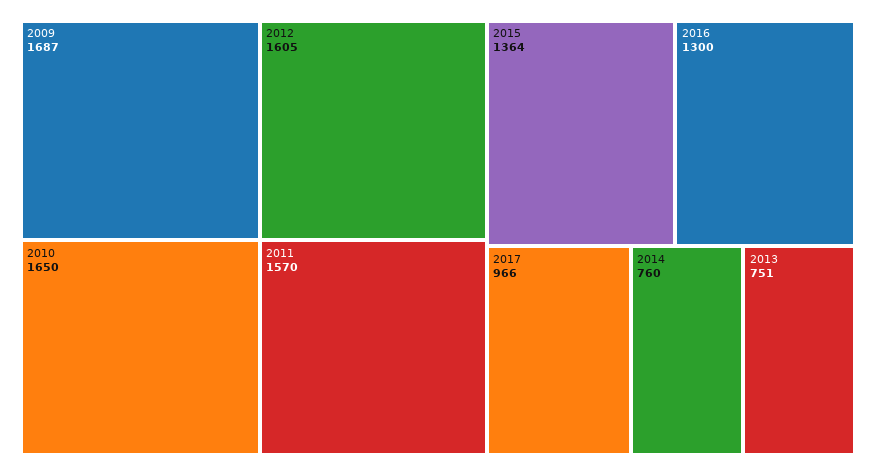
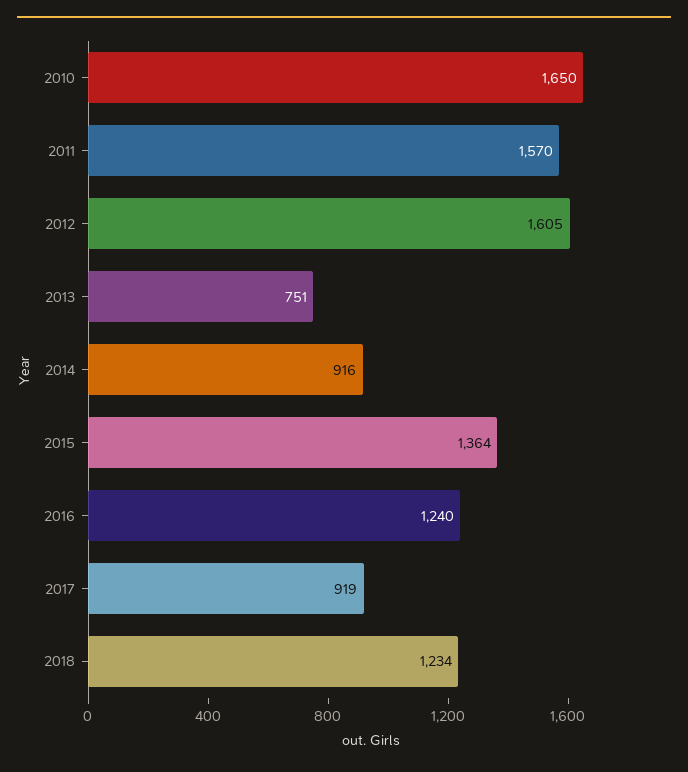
2009: 1687 -> none
2016: 1300 -> 1240
2017: 966 -> 919
2014: 760 -> 916
2018: none -> 1234

